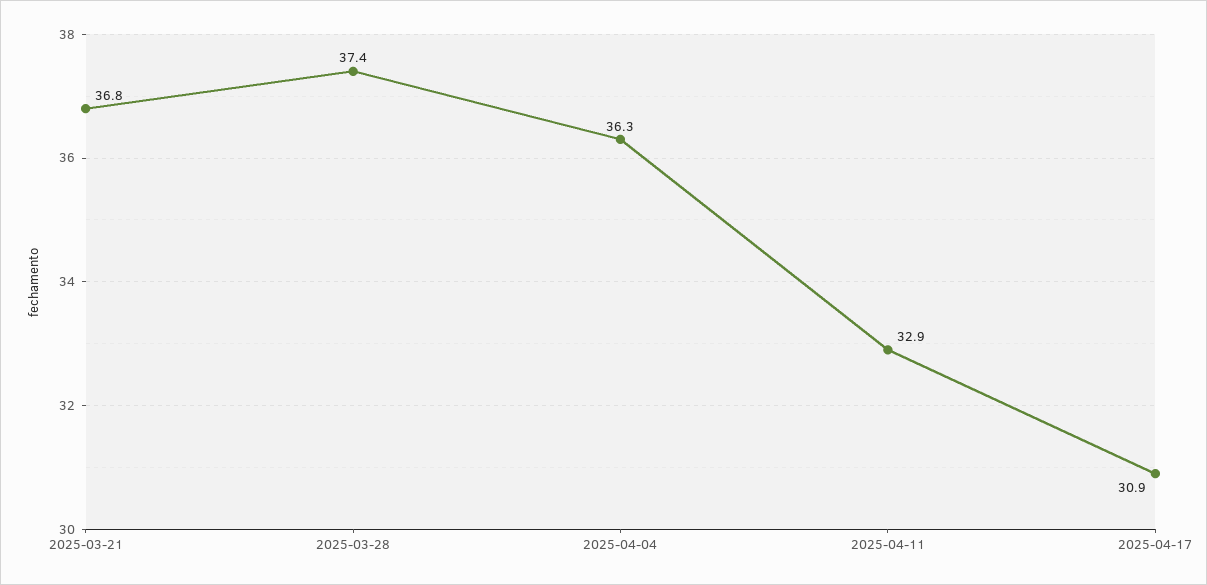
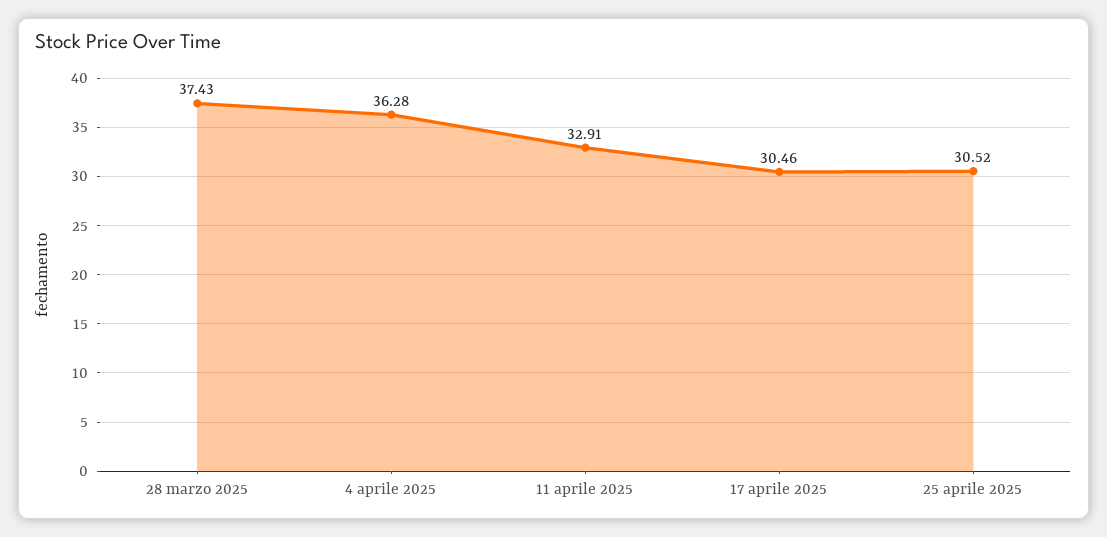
2025-03-21: 36.8 -> none
2025-04-17: 30.9 -> 30.46
25 aprile 2025: none -> 30.52

